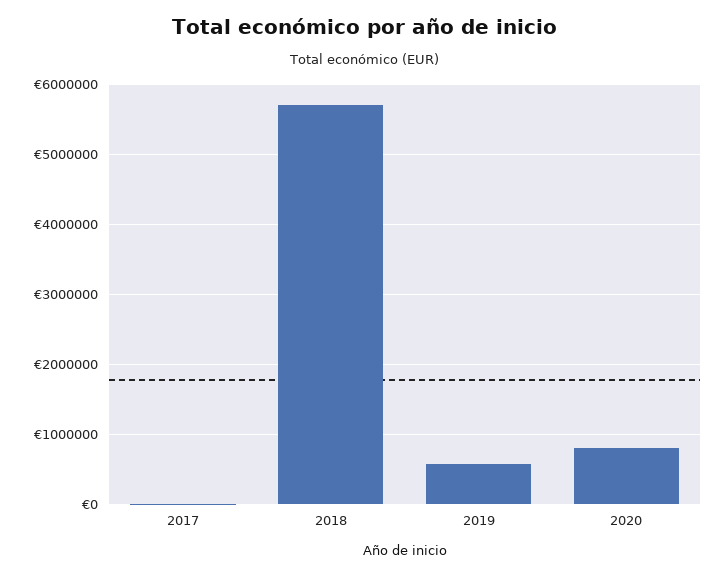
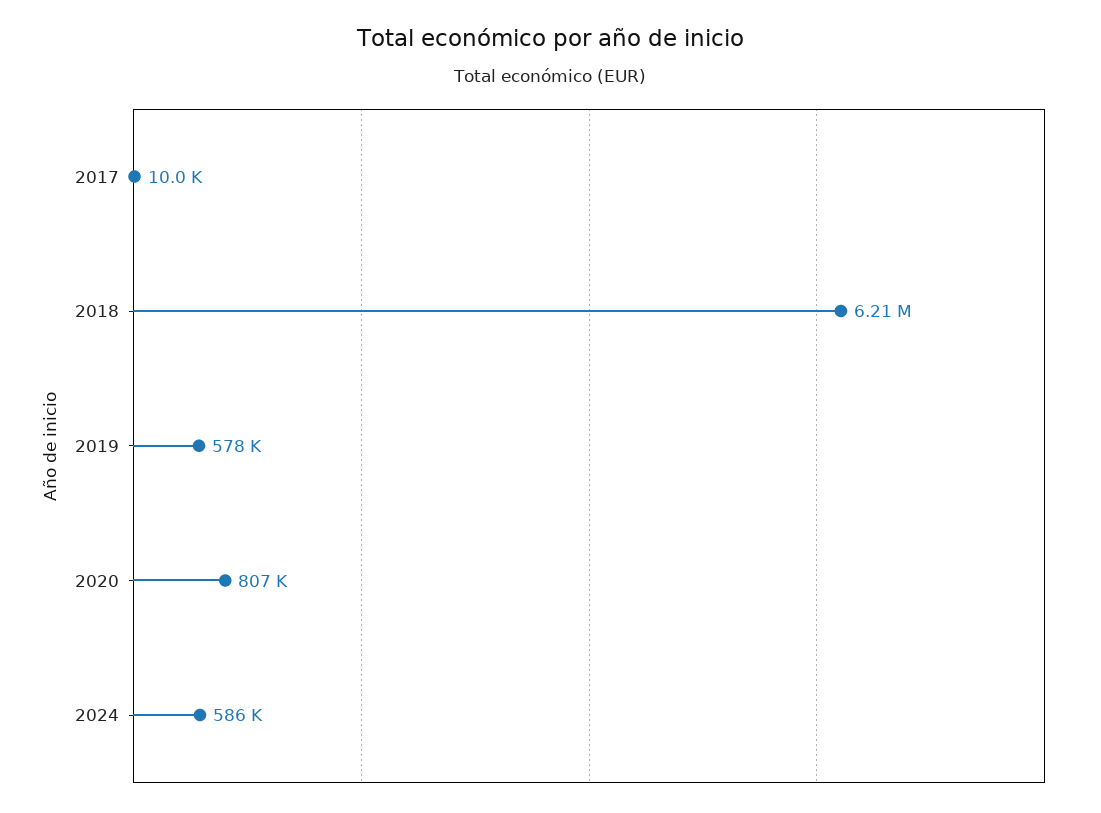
2018: 5700000 -> 6210000
2024: none -> 586000

